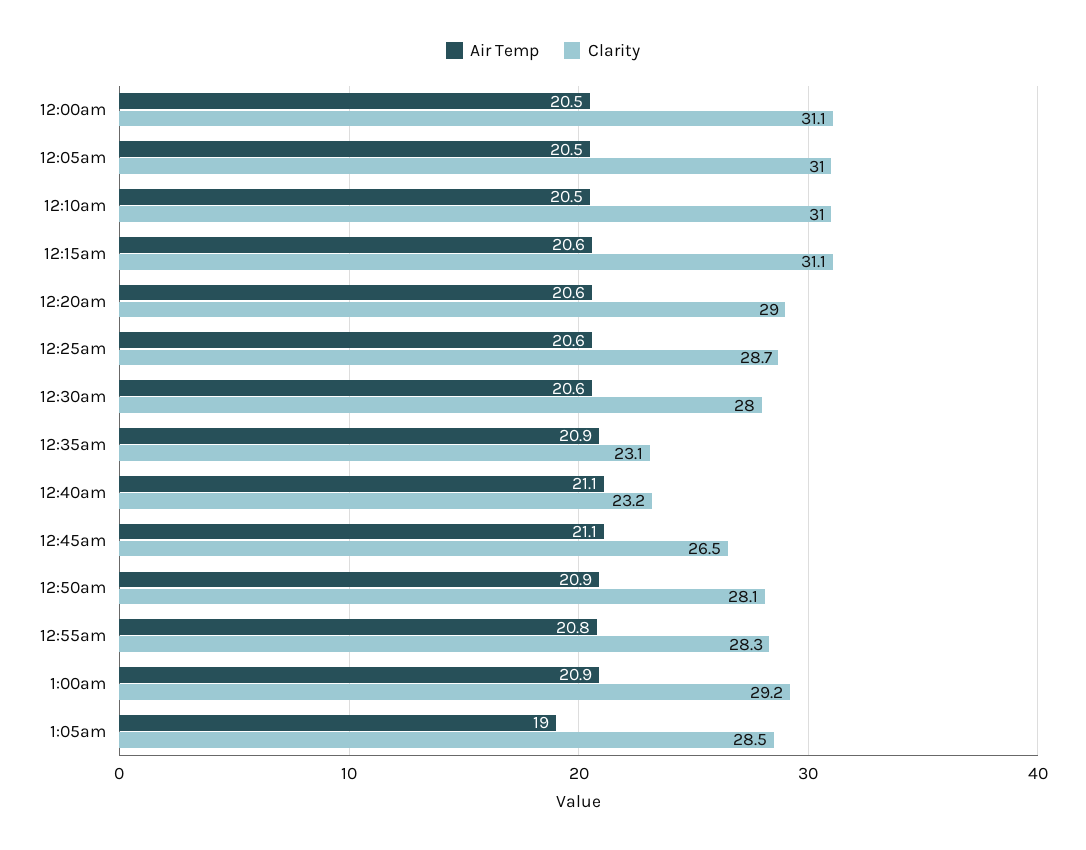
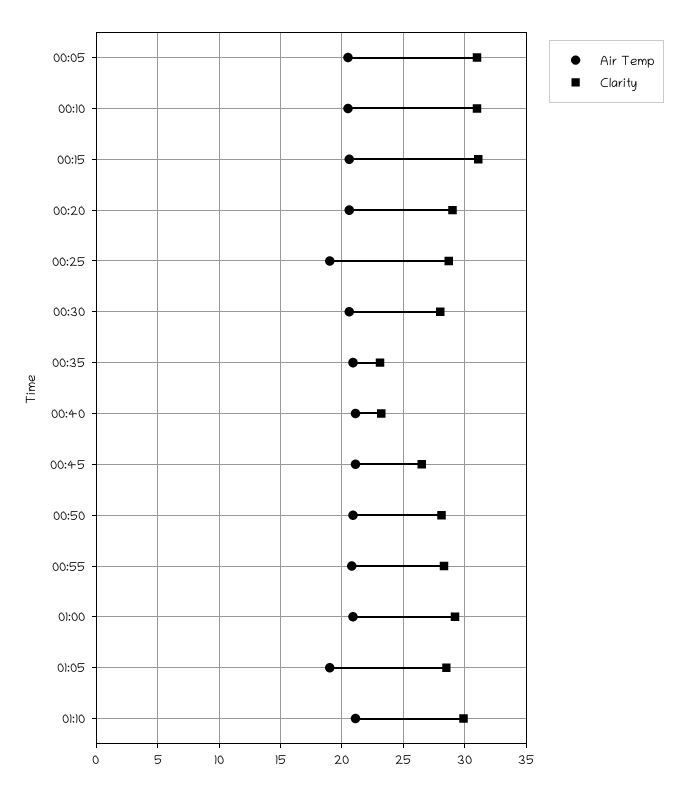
Air Temp, 12:00am: 20.5 -> none
Clarity, 12:00am: 31.1 -> none
Air Temp, 12:25am: 20.6 -> 19
Air Temp, 01:10: none -> 21
Clarity, 01:10: none -> 30

